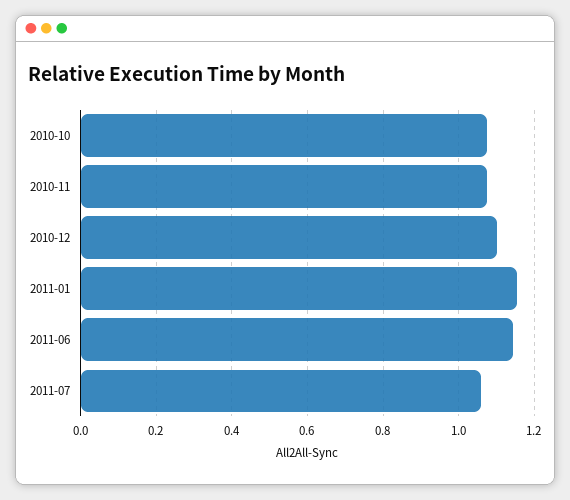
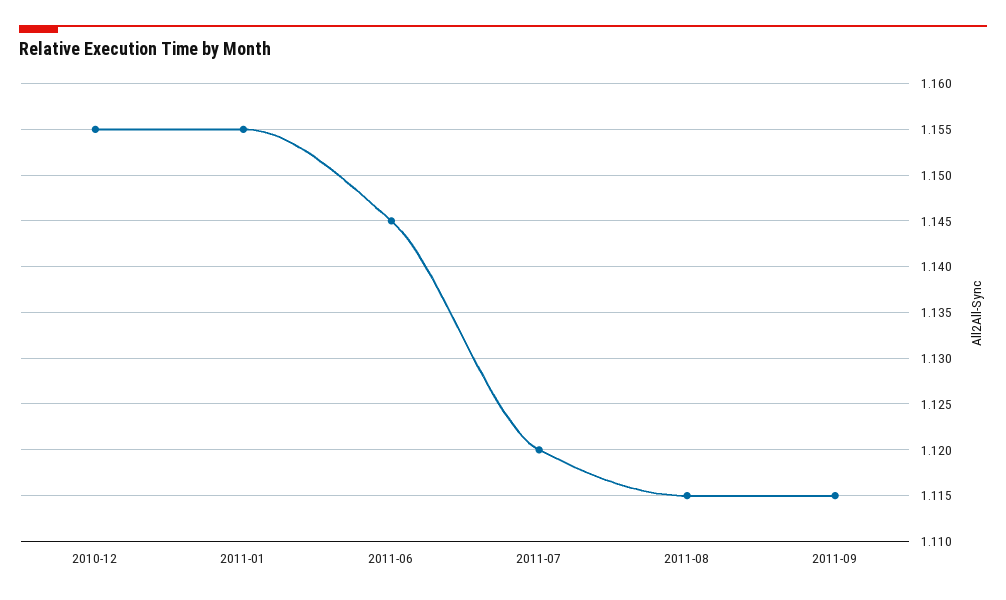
2010-10: 1.08 -> none
2010-11: 1.08 -> none
2010-12: 1.1 -> 1.155
2011-07: 1.06 -> 1.12
2011-08: none -> 1.115
2011-09: none -> 1.115

